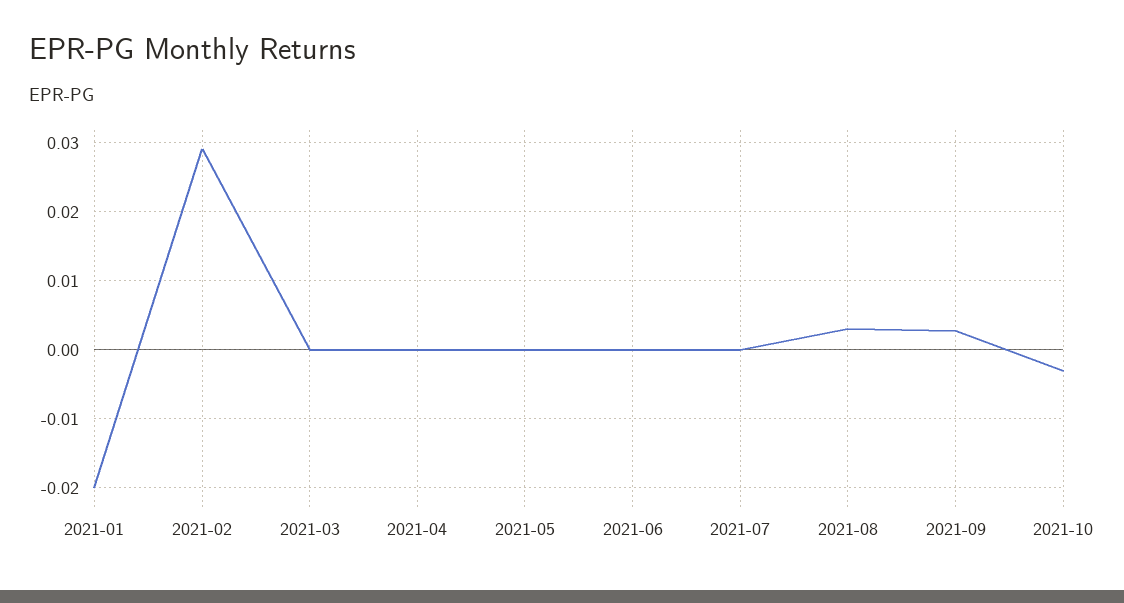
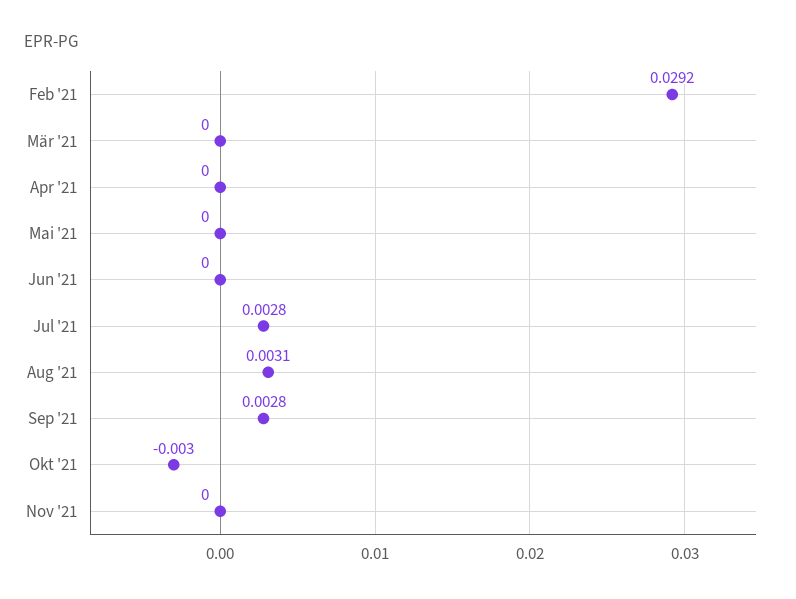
2021-01: -0.02 -> none
2021-07: 0 -> 0.0028
Nov '21: none -> 0

